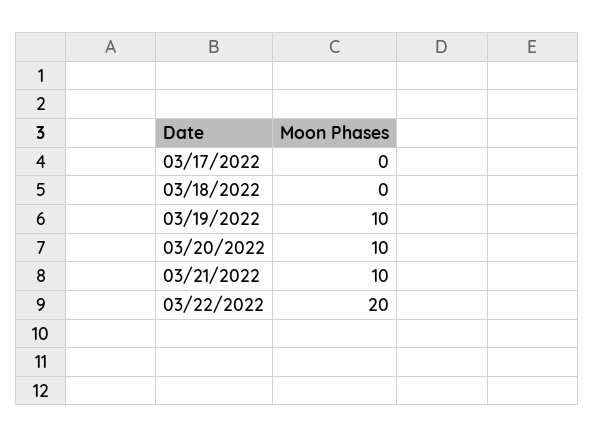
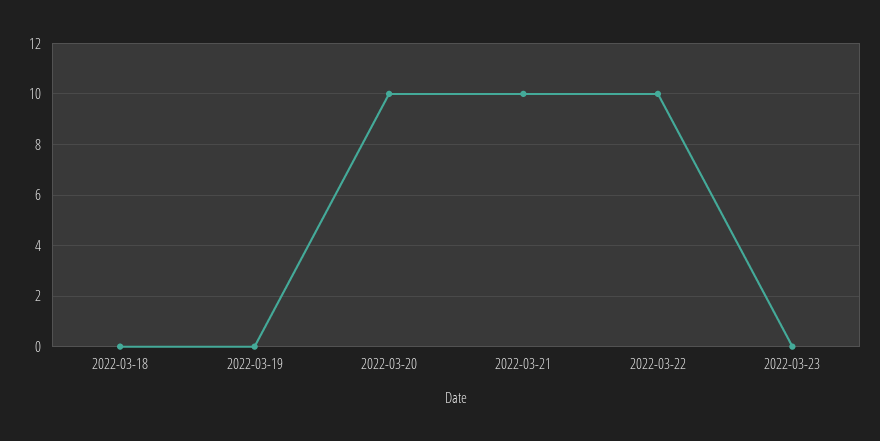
03/17/2022: 0 -> none
03/19/2022: 10 -> 0
03/22/2022: 20 -> 10
2022-03-23: none -> 0

